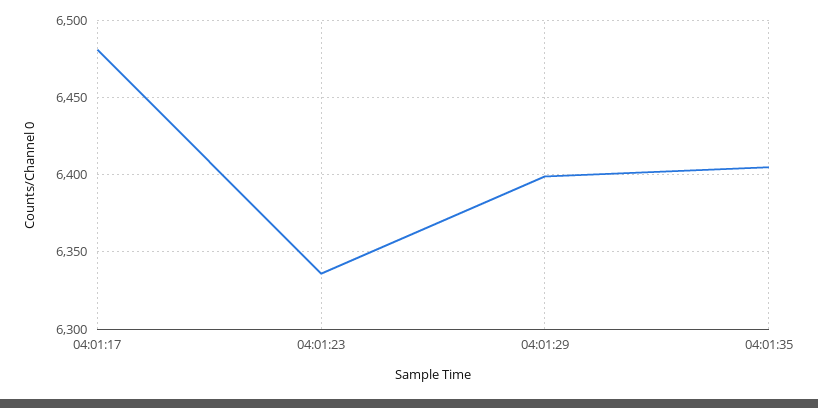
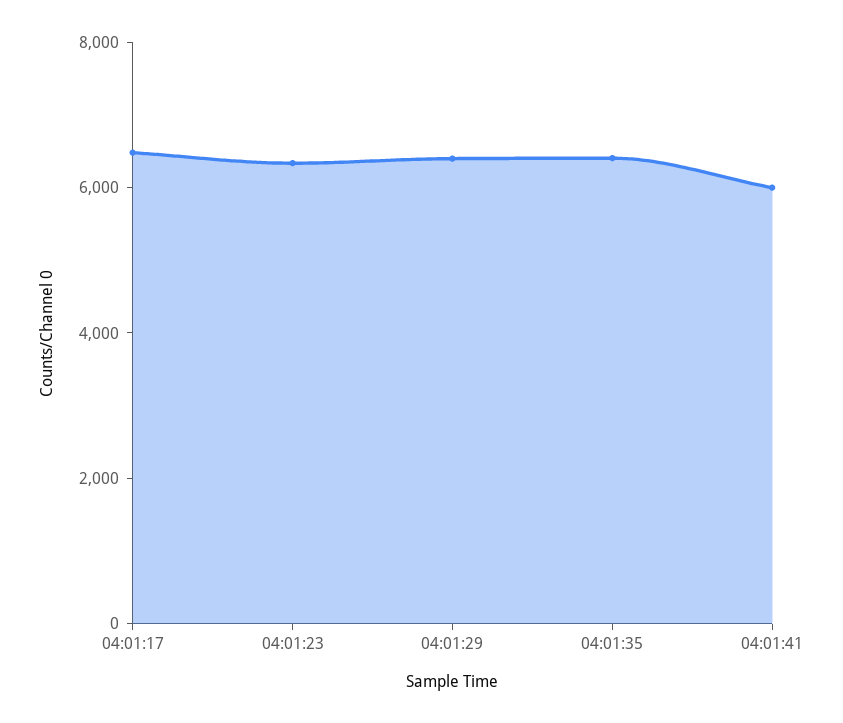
04:01:41: none -> 6000

